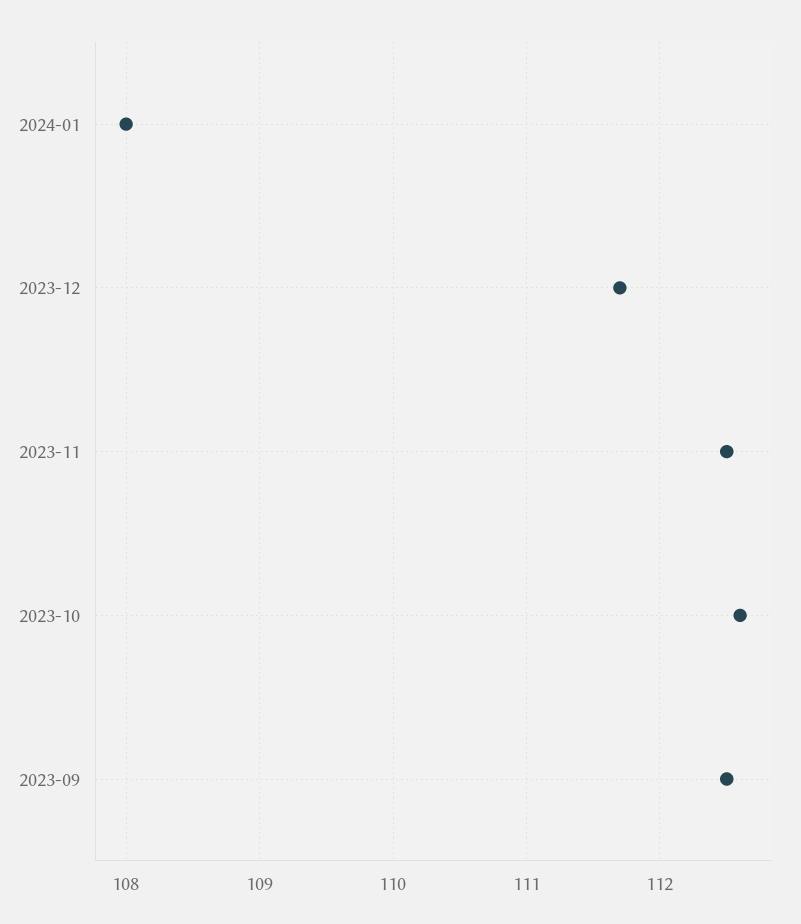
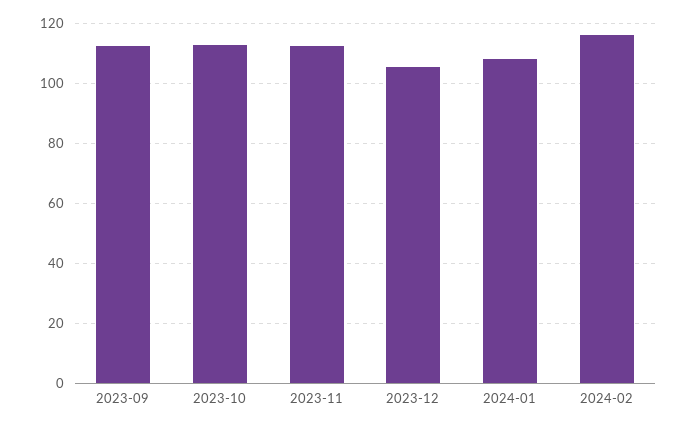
2023-12: 111.7 -> 106
2024-02: none -> 116

